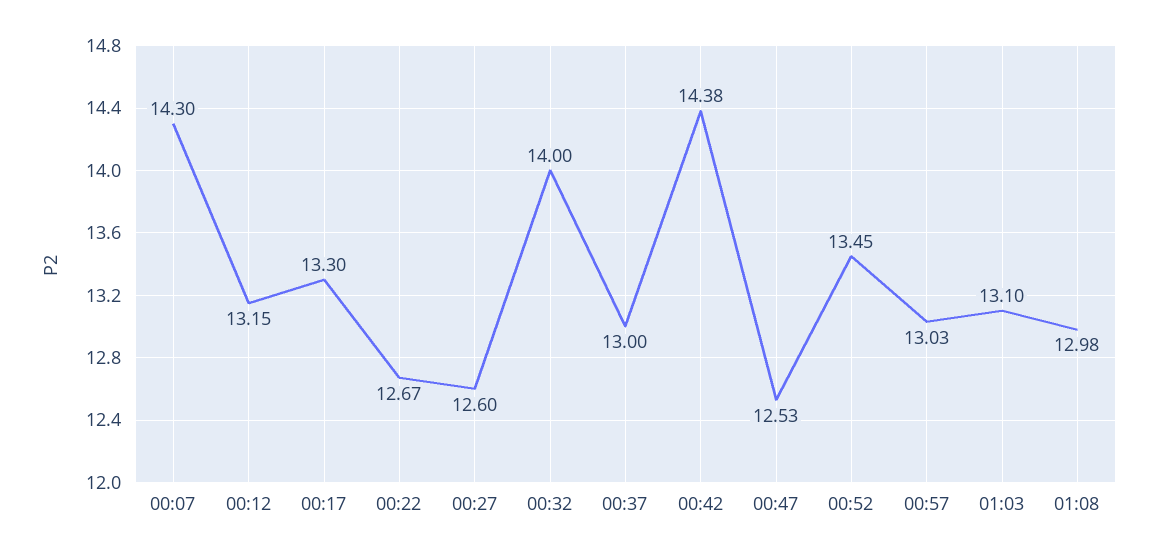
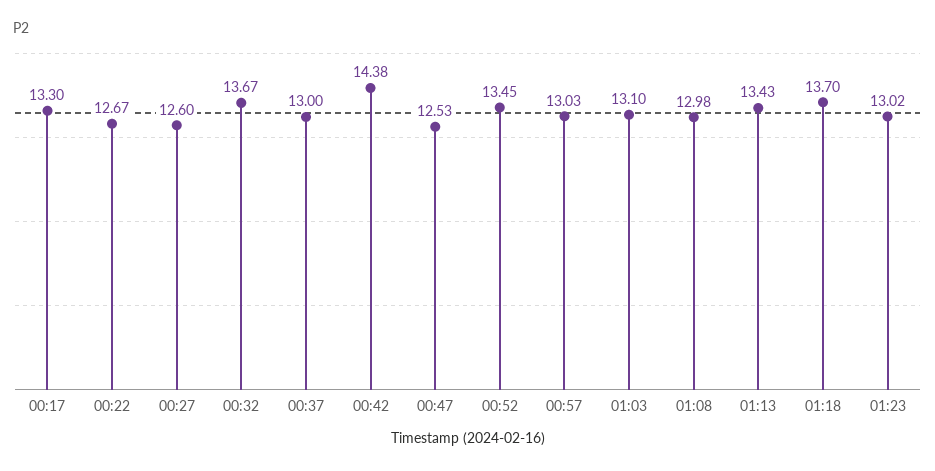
00:07: 14.3 -> none
00:12: 13.15 -> none
00:32: 14 -> 13.67
01:13: none -> 13.43
01:18: none -> 13.7
01:23: none -> 13.02

